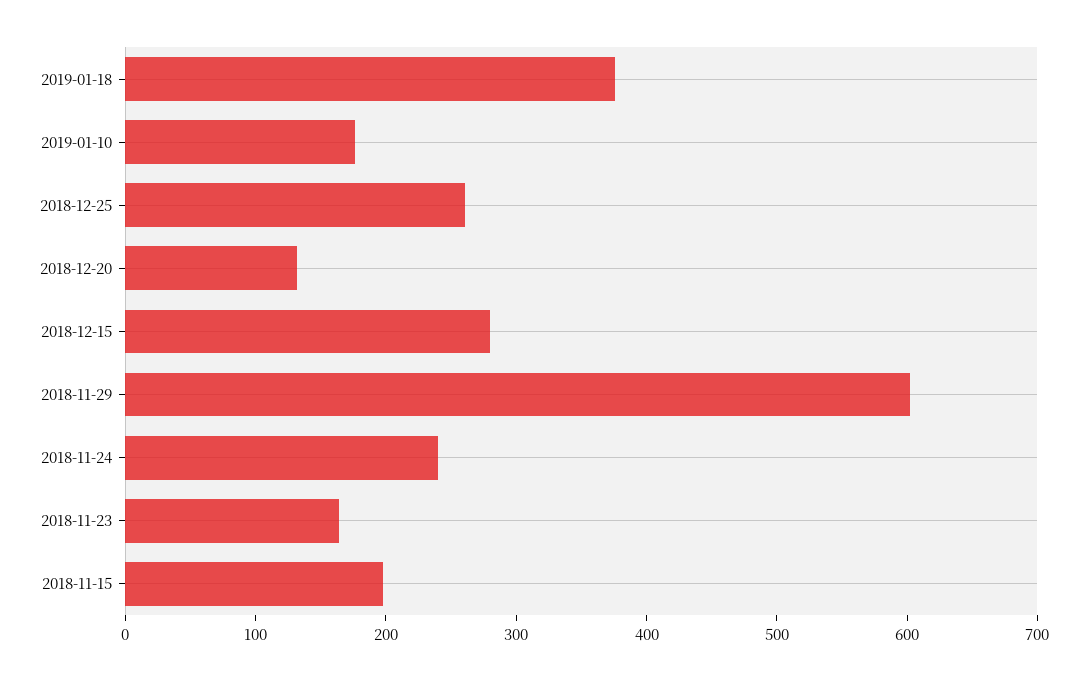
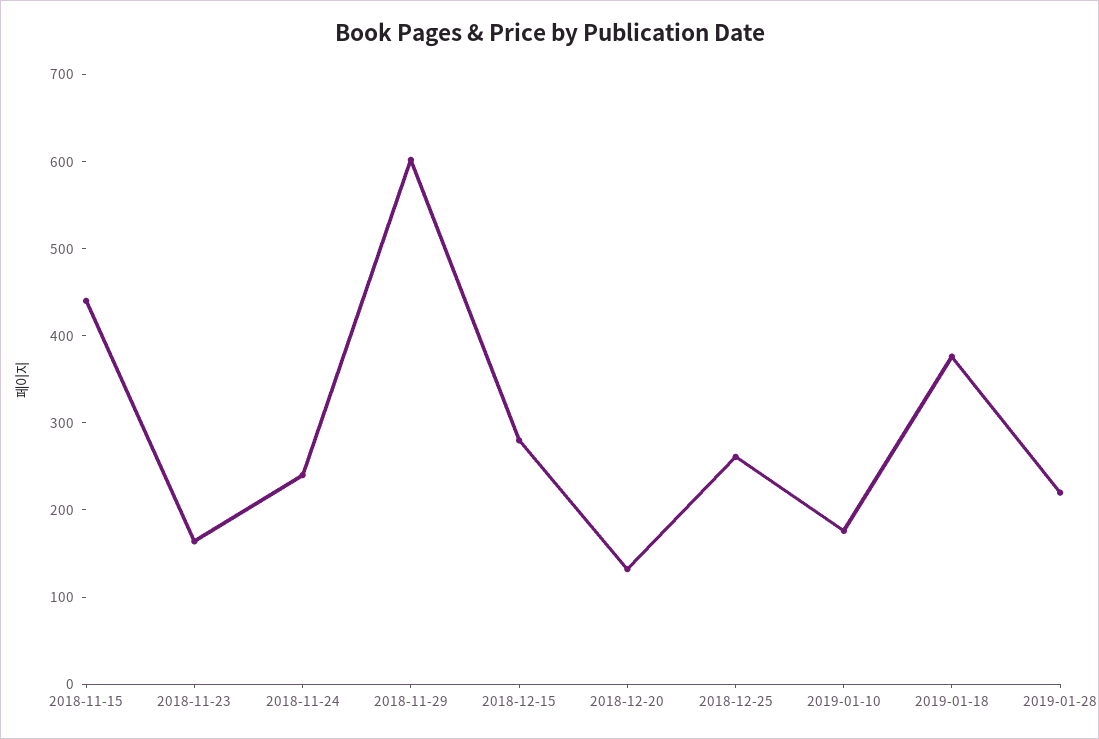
2018-11-15: 200 -> 440
2019-01-28: none -> 220

